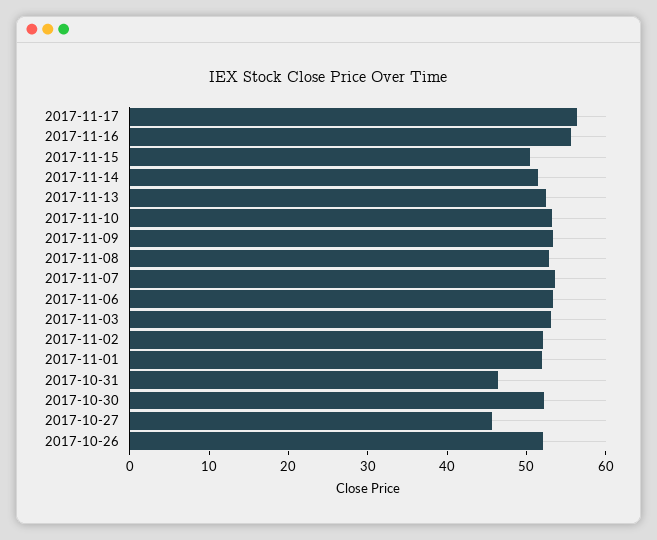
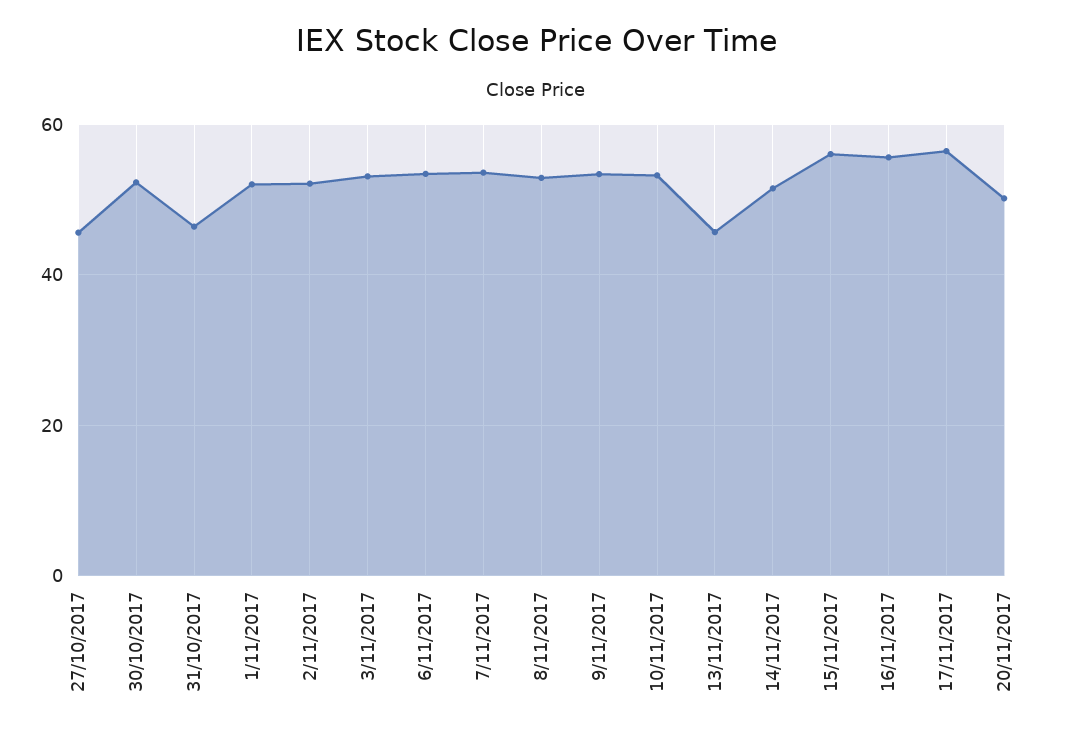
2017-11-15: 50 -> 56
2017-11-13: 52 -> 46
2017-10-26: 52 -> none
20/11/2017: none -> 50

